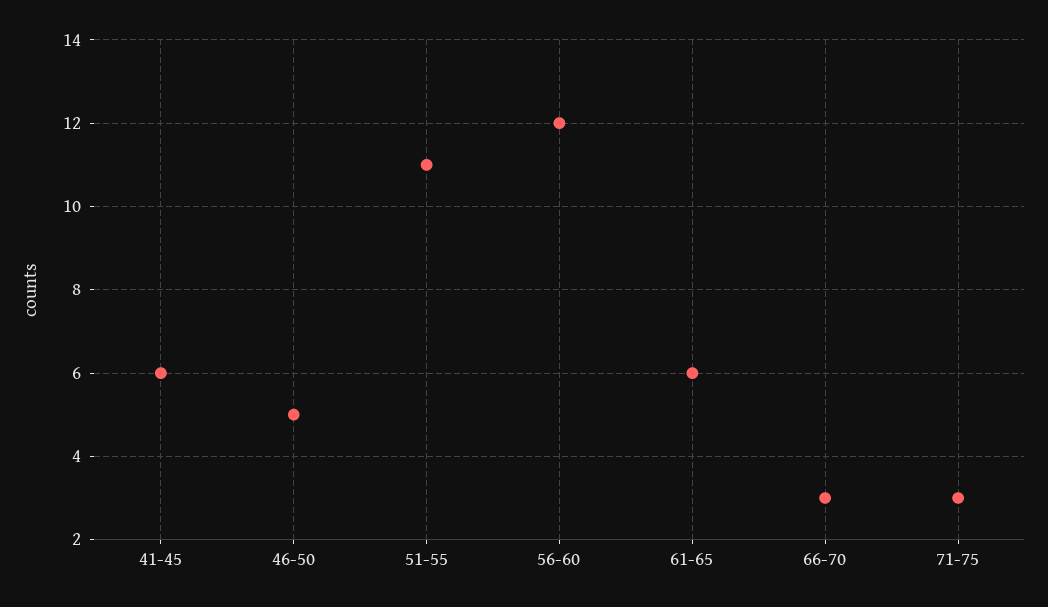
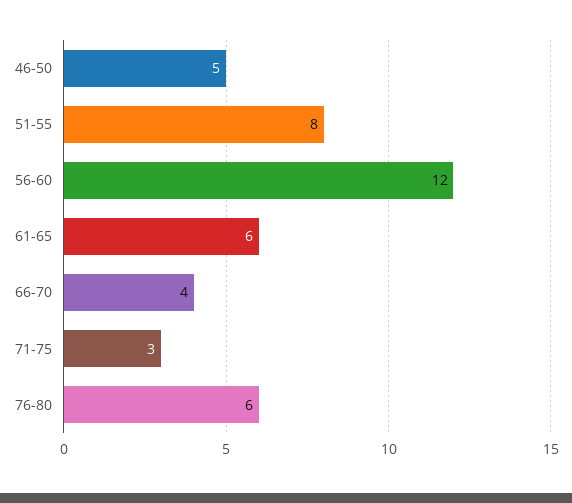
41-45: 6 -> none
51-55: 11 -> 8
66-70: 3 -> 4
76-80: none -> 6

